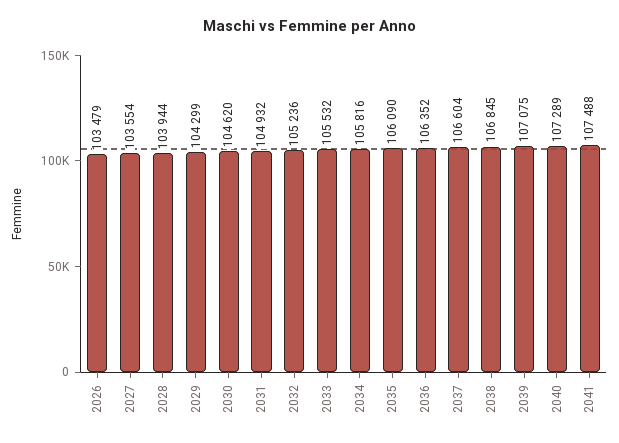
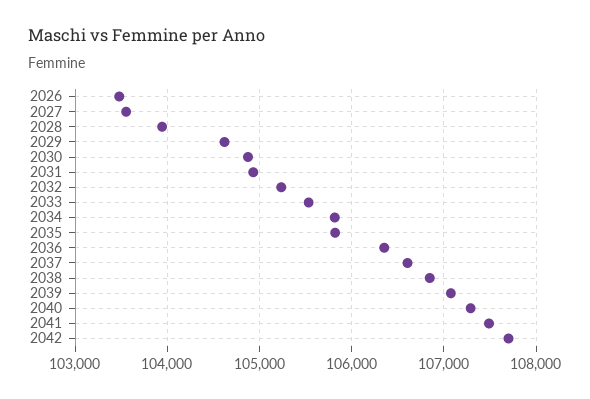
2029: 104299 -> 104600
2030: 104620 -> 104900
2035: 106090 -> 105800
2042: none -> 107700

